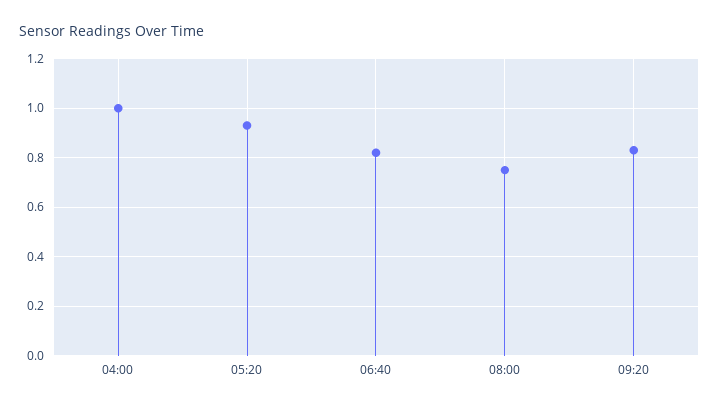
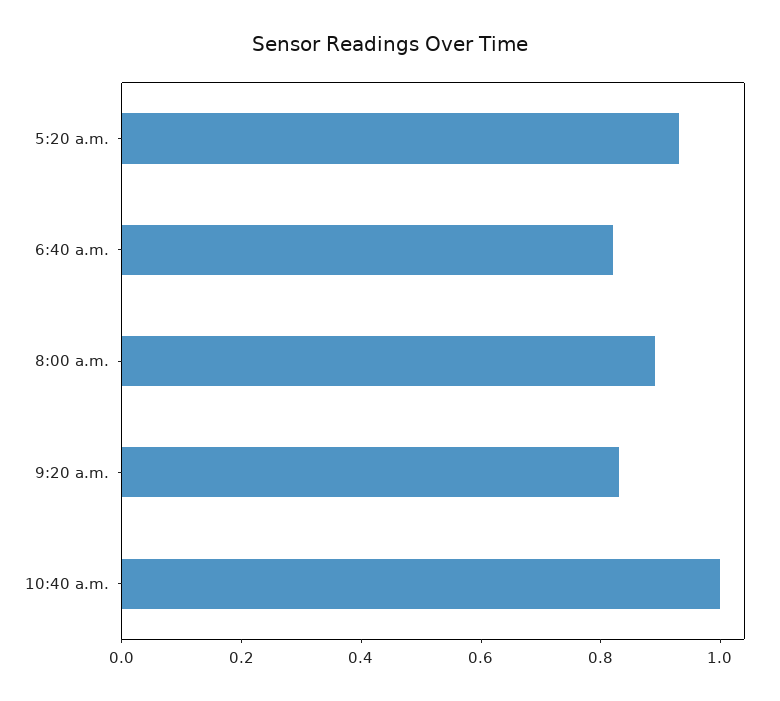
04:00: 1 -> none
08:00: 0.75 -> 0.9
10:40 a.m.: none -> 1

